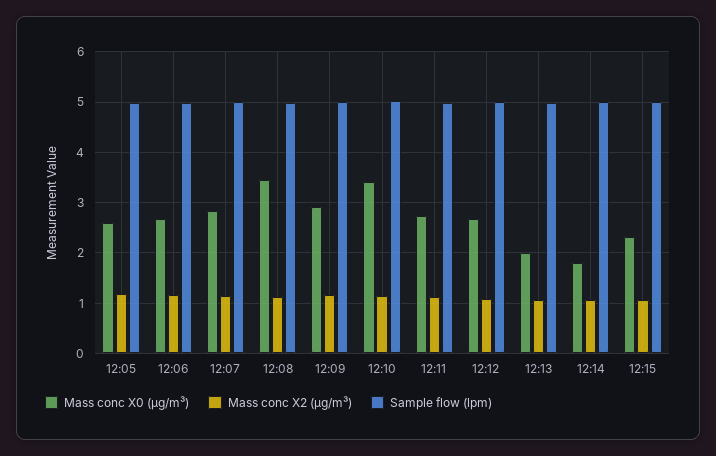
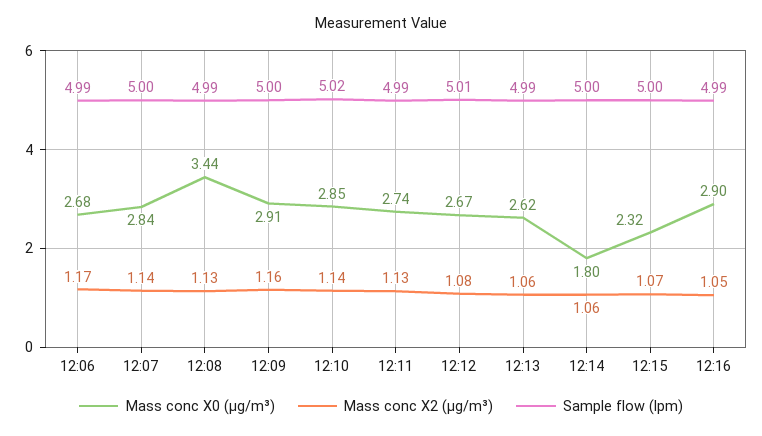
Mass conc X0 (μg/m³), 12:05: 2.6 -> none
Mass conc X2 (μg/m³), 12:05: 1.2 -> none
Sample flow (lpm), 12:05: 5 -> none
Mass conc X0 (μg/m³), 12:10: 3.4 -> 2.85
Mass conc X0 (μg/m³), 12:13: 2 -> 2.62
Mass conc X0 (μg/m³), 12:16: none -> 2.9
Mass conc X2 (μg/m³), 12:16: none -> 1.05
Sample flow (lpm), 12:16: none -> 4.99

